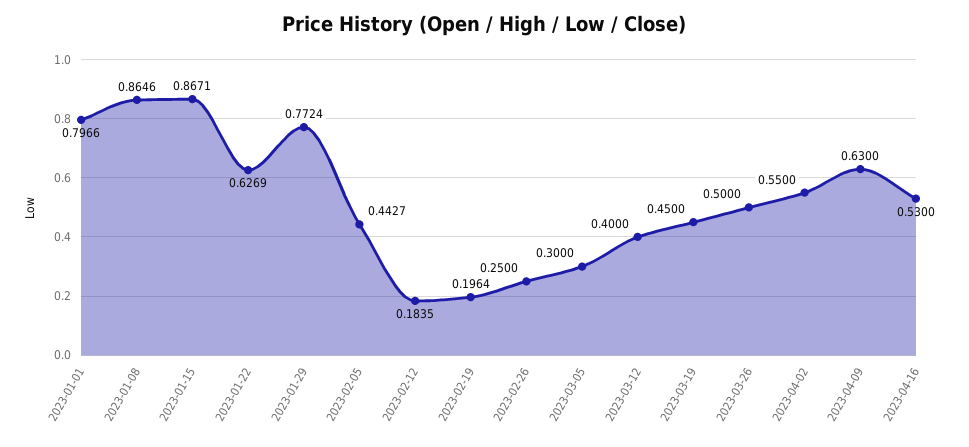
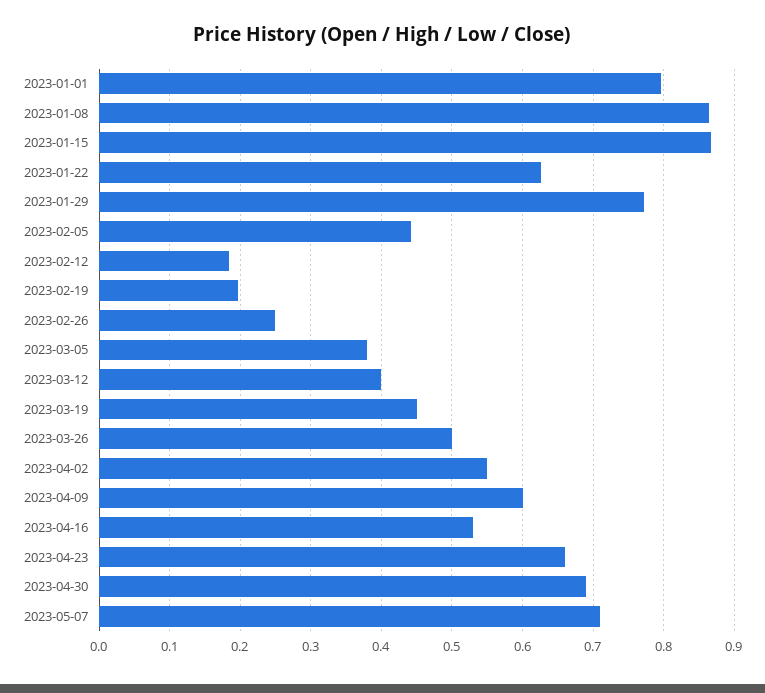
2023-03-05: 0.3 -> 0.38
2023-04-09: 0.63 -> 0.6
2023-04-23: none -> 0.66
2023-04-30: none -> 0.69
2023-05-07: none -> 0.71

